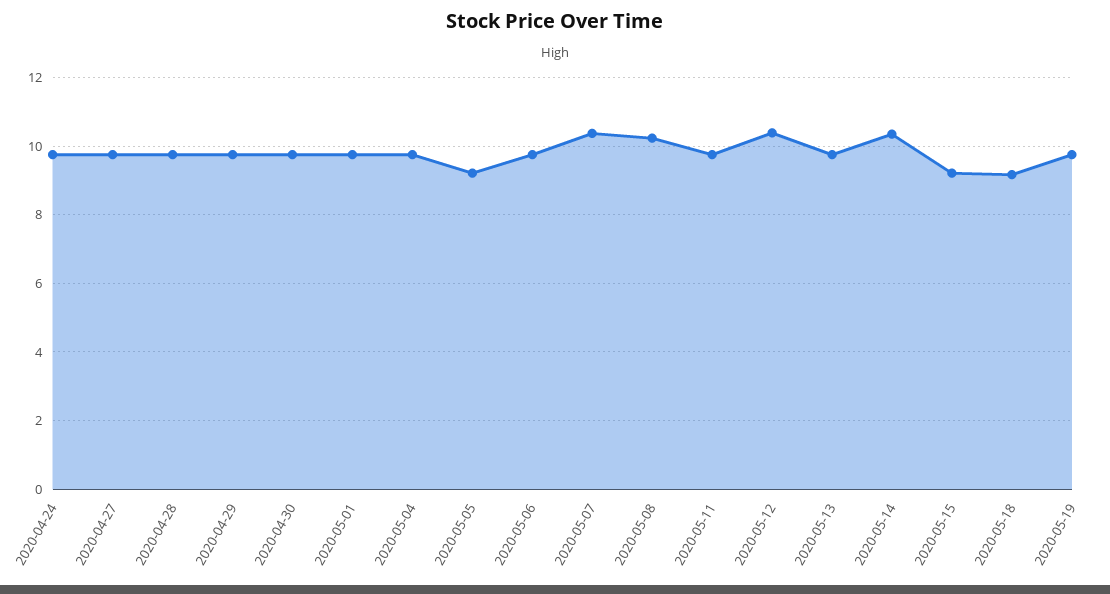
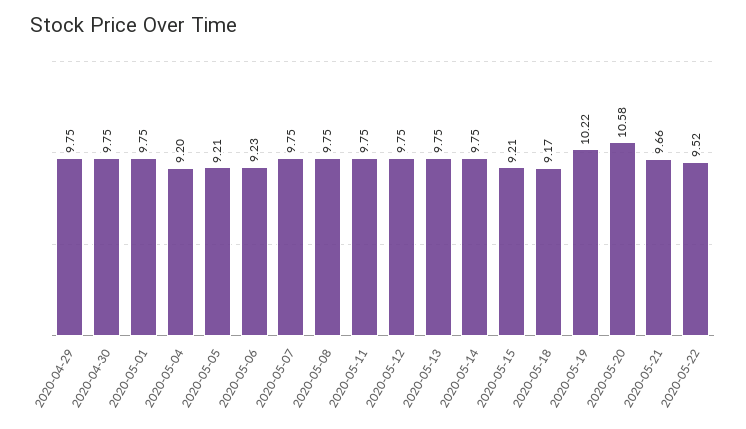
2020-04-24: 9.8 -> none
2020-04-27: 9.8 -> none
2020-04-28: 9.8 -> none
2020-05-04: 9.8 -> 9.2
2020-05-06: 9.8 -> 9.23
2020-05-07: 10.4 -> 9.75
2020-05-08: 10.2 -> 9.75
2020-05-12: 10.4 -> 9.75
2020-05-14: 10.4 -> 9.75
2020-05-19: 9.8 -> 10.22
2020-05-20: none -> 10.58
2020-05-21: none -> 9.66
2020-05-22: none -> 9.52

